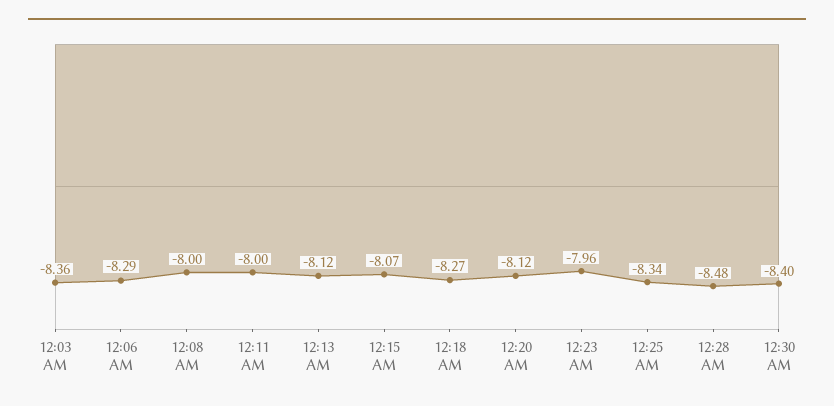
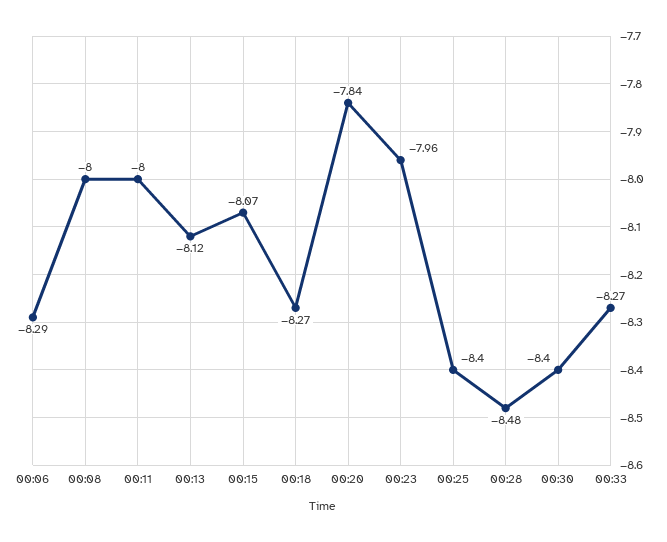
12:03 AM: -8.36 -> none
12:20 AM: -8.12 -> -7.84
12:25 AM: -8.34 -> -8.4
00:33: none -> -8.27

